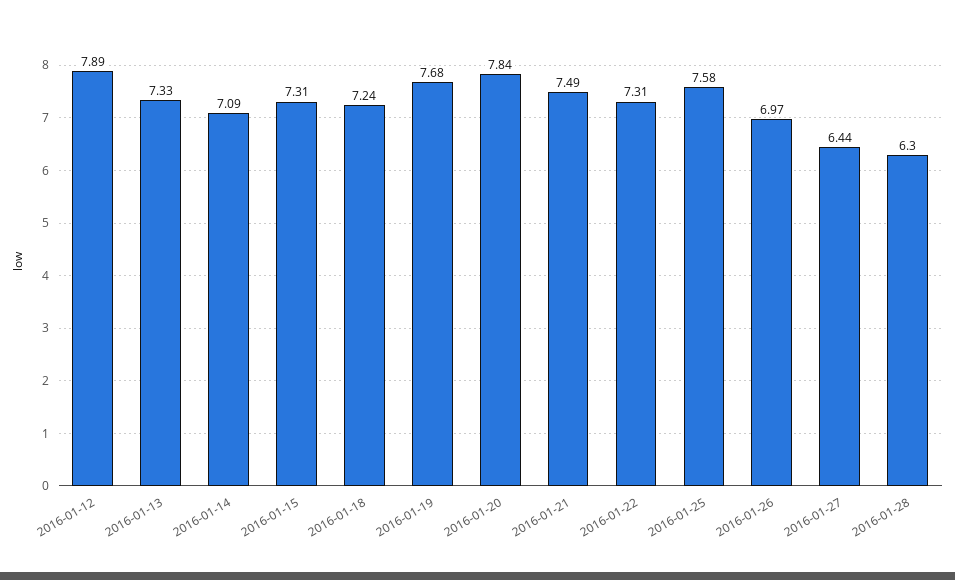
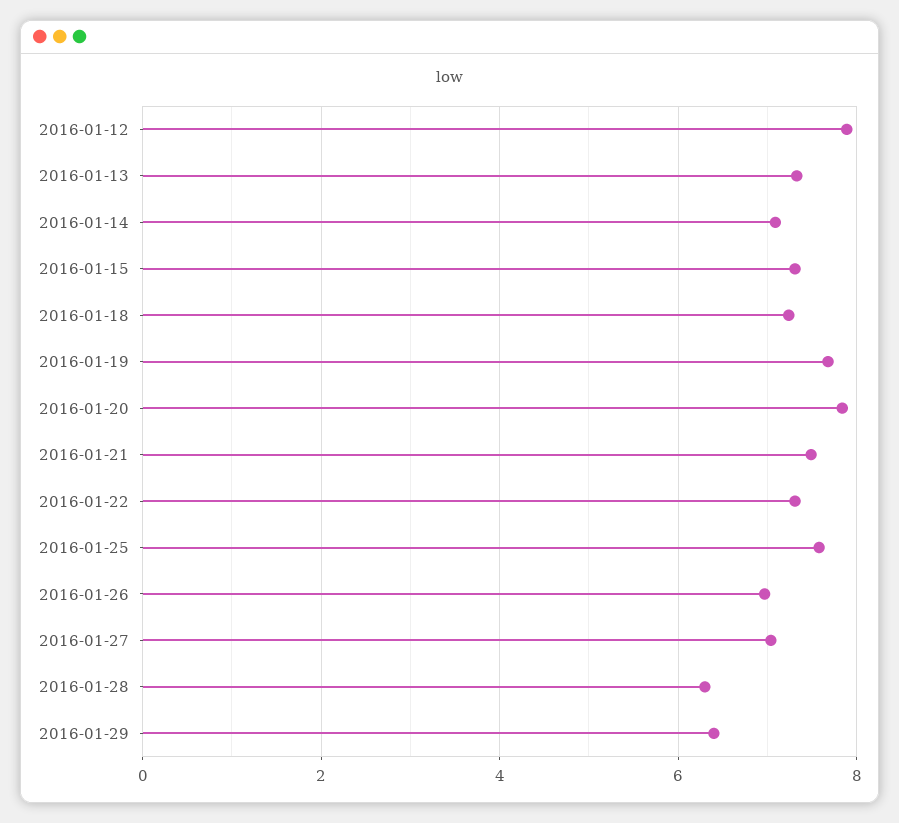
2016-01-27: 6.44 -> 7
2016-01-29: none -> 6.4

